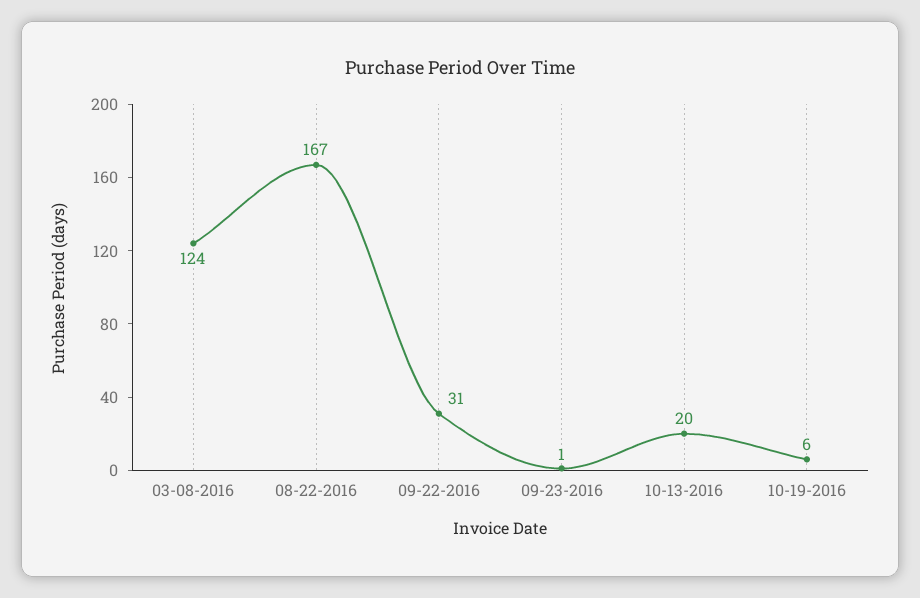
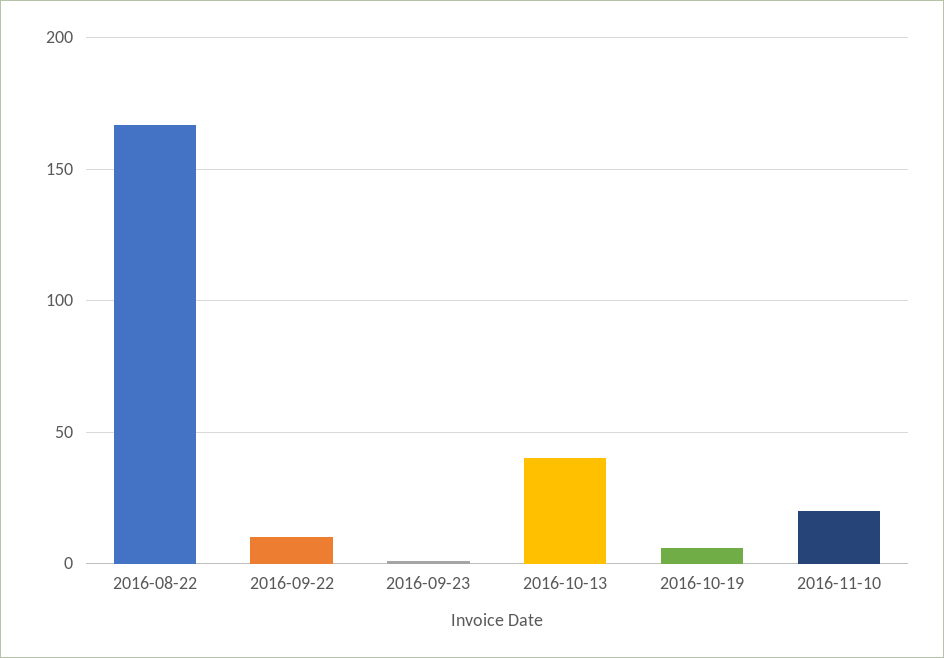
03-08-2016: 124 -> none
09-22-2016: 31 -> 10
10-13-2016: 20 -> 40
2016-11-10: none -> 20

